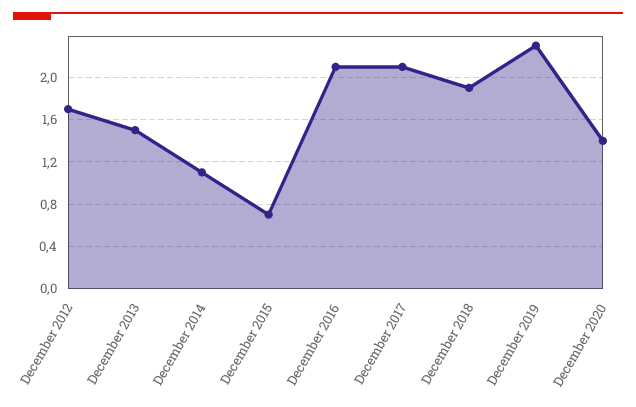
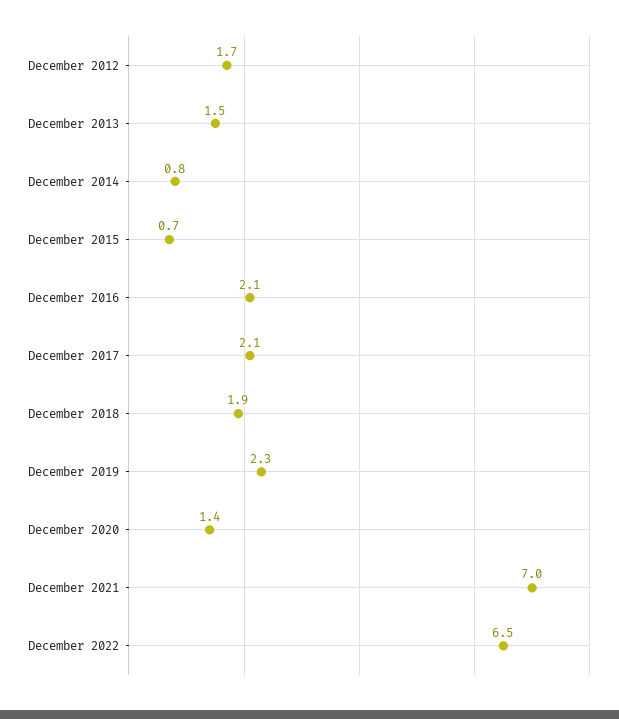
December 2014: 1.1 -> 0.8
December 2021: none -> 7
December 2022: none -> 6.5

